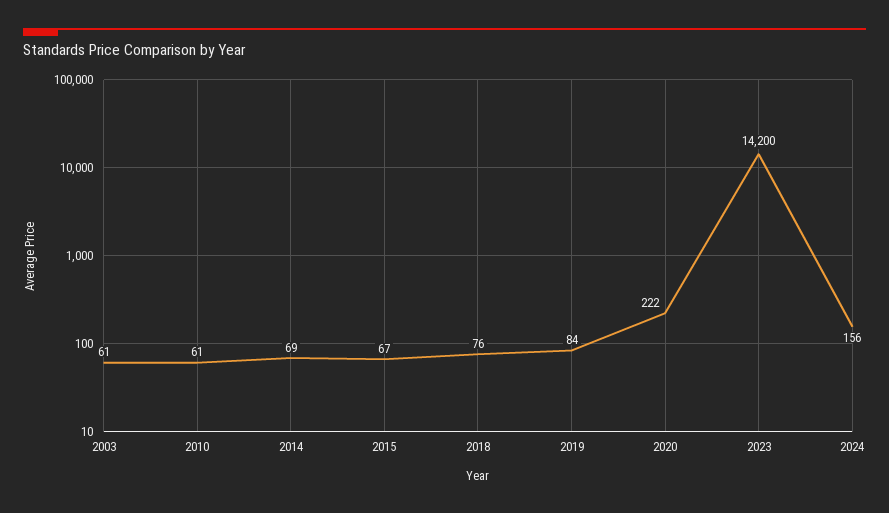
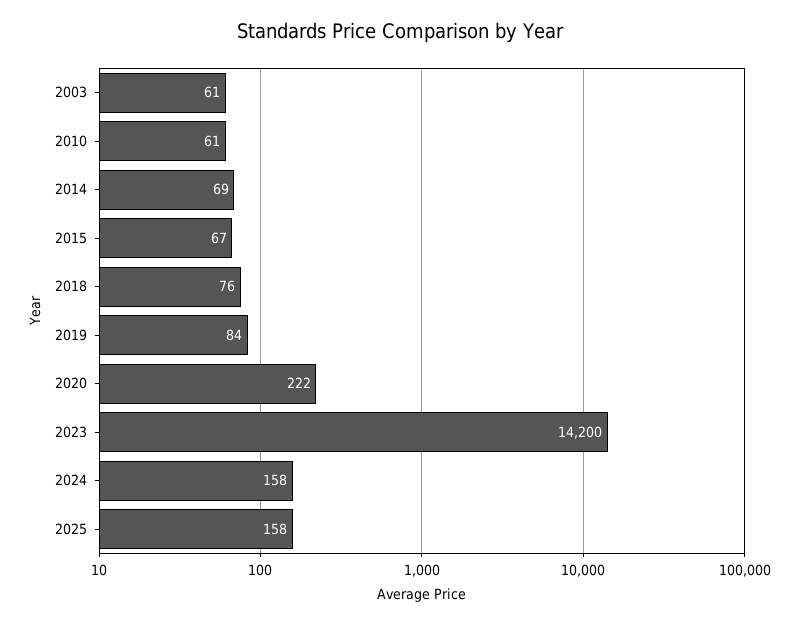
2024: 156 -> 158
2025: none -> 158

